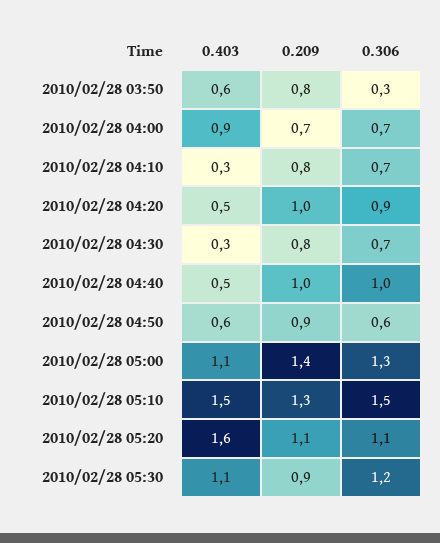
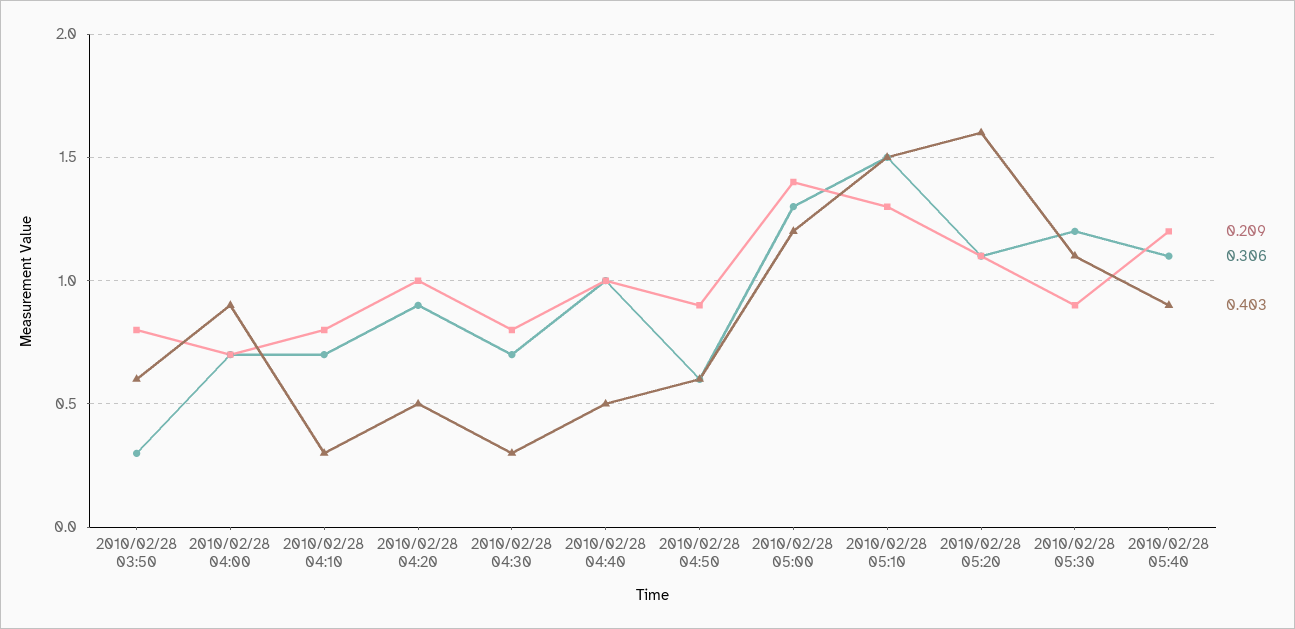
0.403, 2010/02/28 05:00: 1.1 -> 1.2
0.209, 2010/02/28 05:40: none -> 1.2
0.306, 2010/02/28 05:40: none -> 1.1
0.403, 2010/02/28 05:40: none -> 0.9

